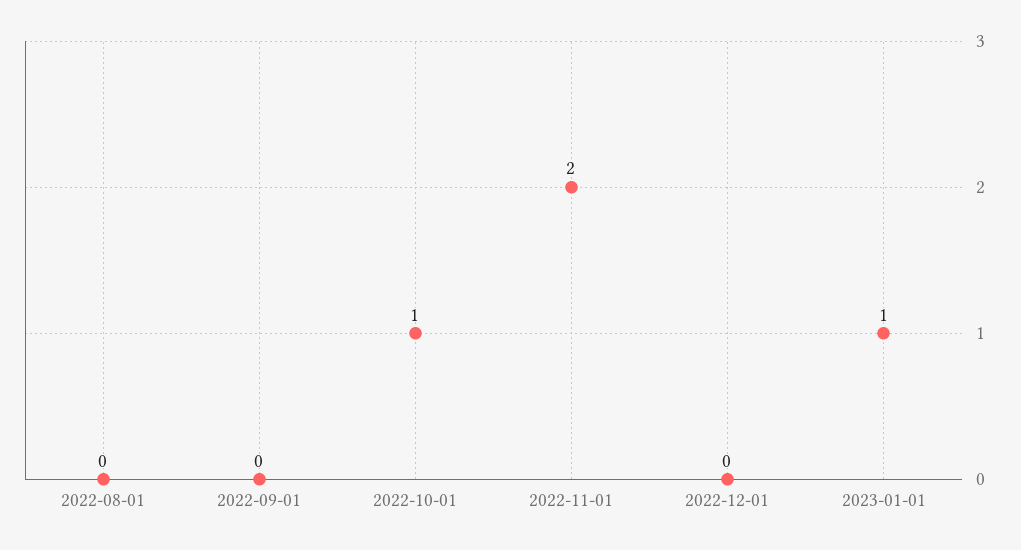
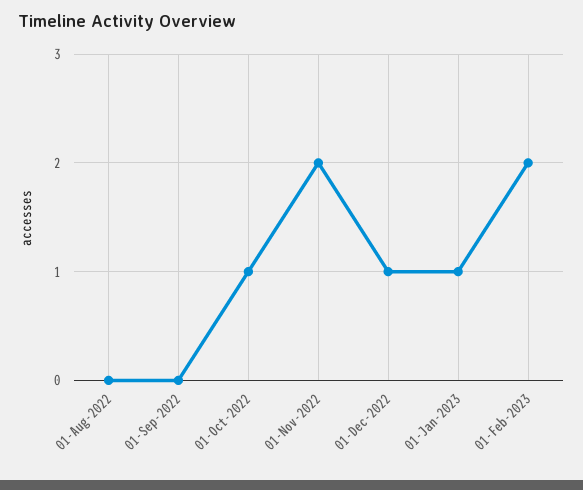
2022-12-01: 0 -> 1
01-Feb-2023: none -> 2

